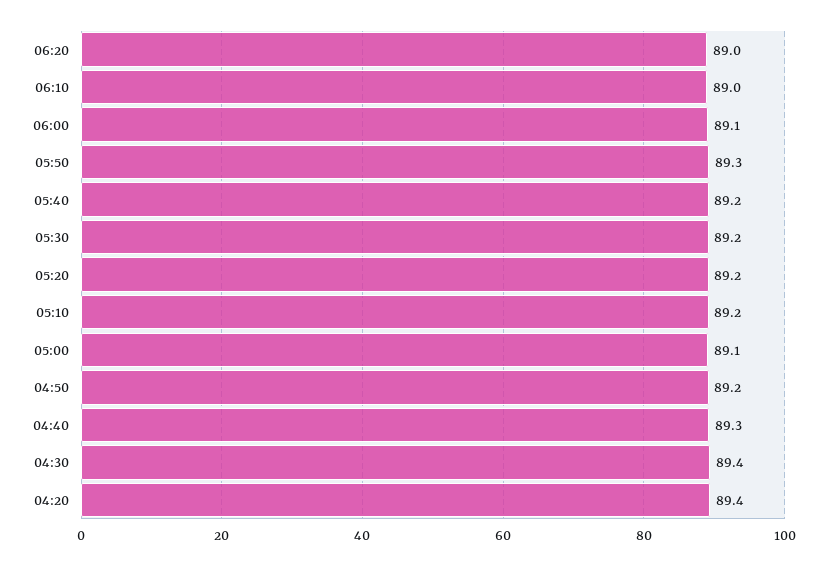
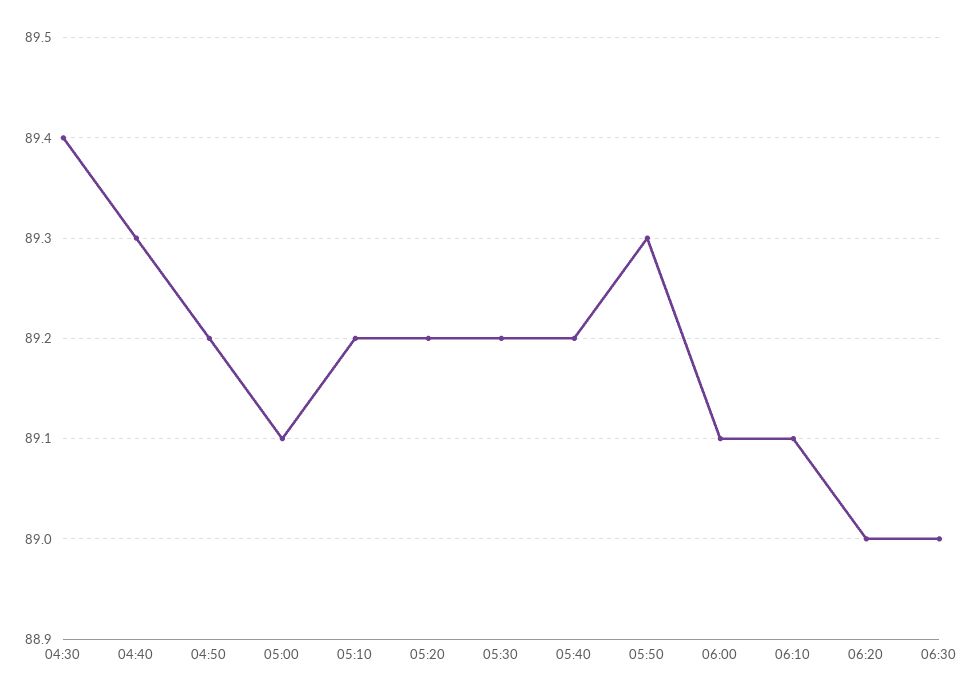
06:10: 89 -> 89.1
04:20: 89.4 -> none
06:30: none -> 89

